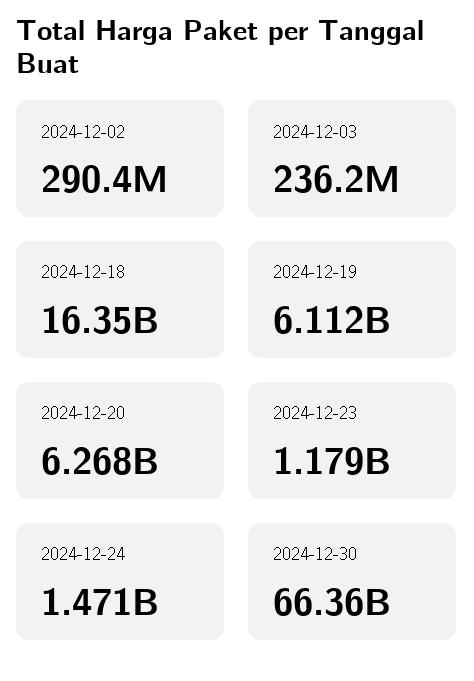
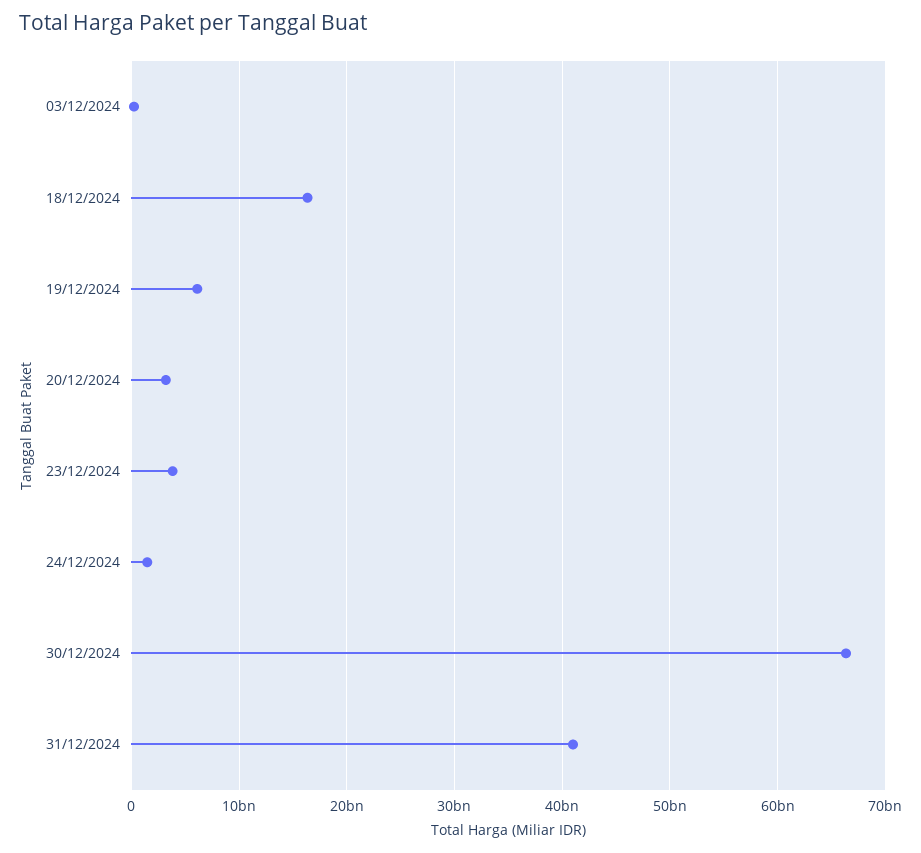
2024-12-02: 290400000 -> none
2024-12-20: 6268000000 -> 3000000000
2024-12-23: 1179000000 -> 4000000000
31/12/2024: none -> 41000000000

